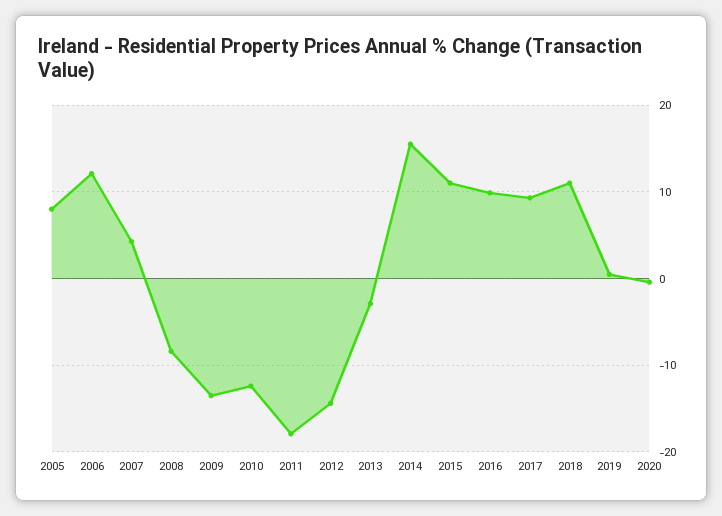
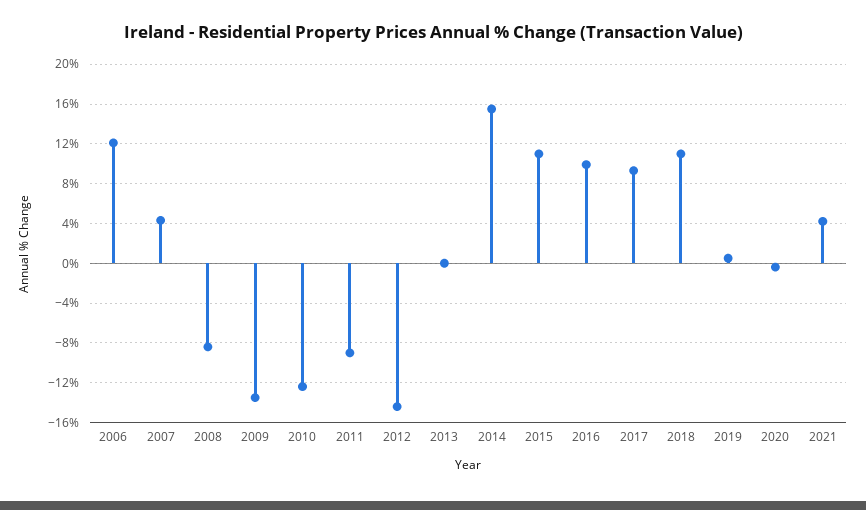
2005: 8 -> none
2011: -18 -> -9
2013: -3 -> 0
2021: none -> 4

